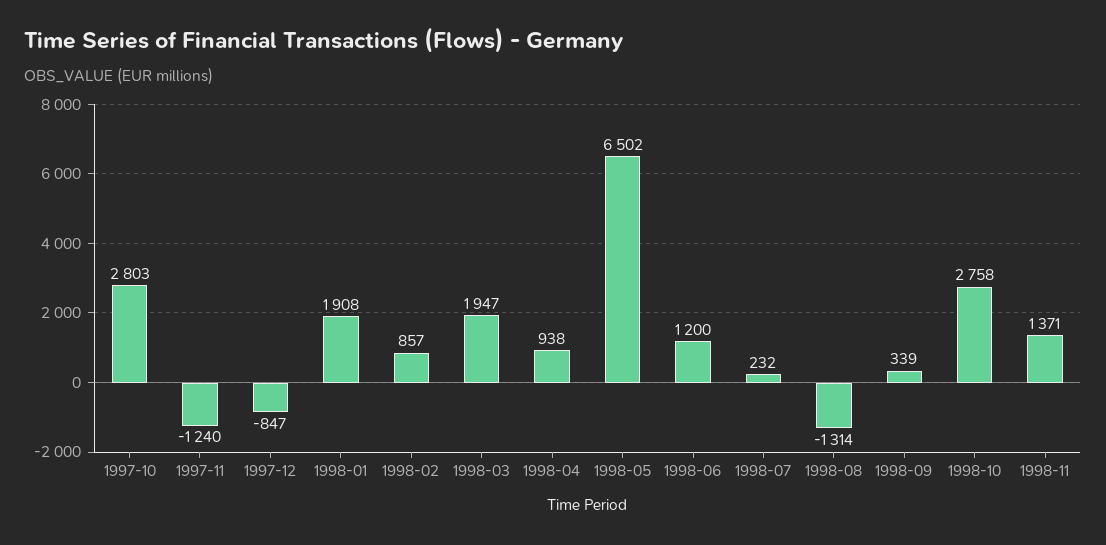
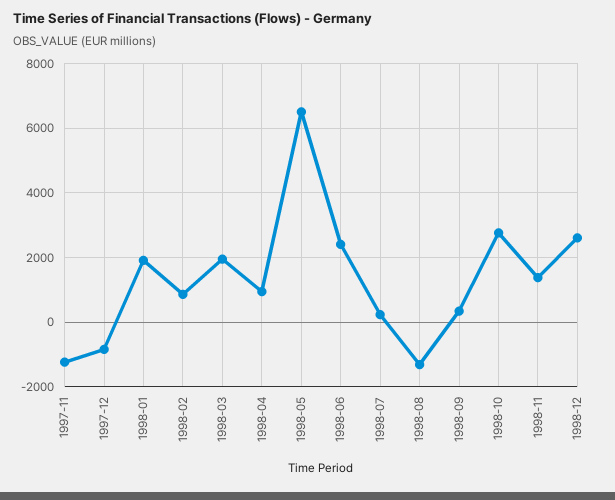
1997-10: 2803 -> none
1998-06: 1200 -> 2400
1998-12: none -> 2600

